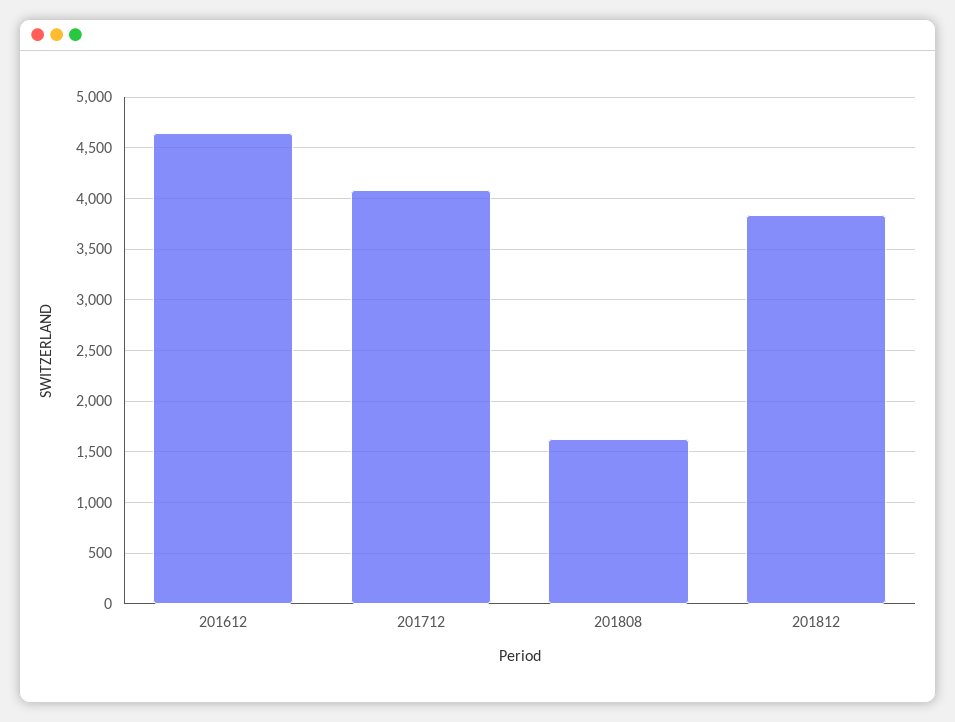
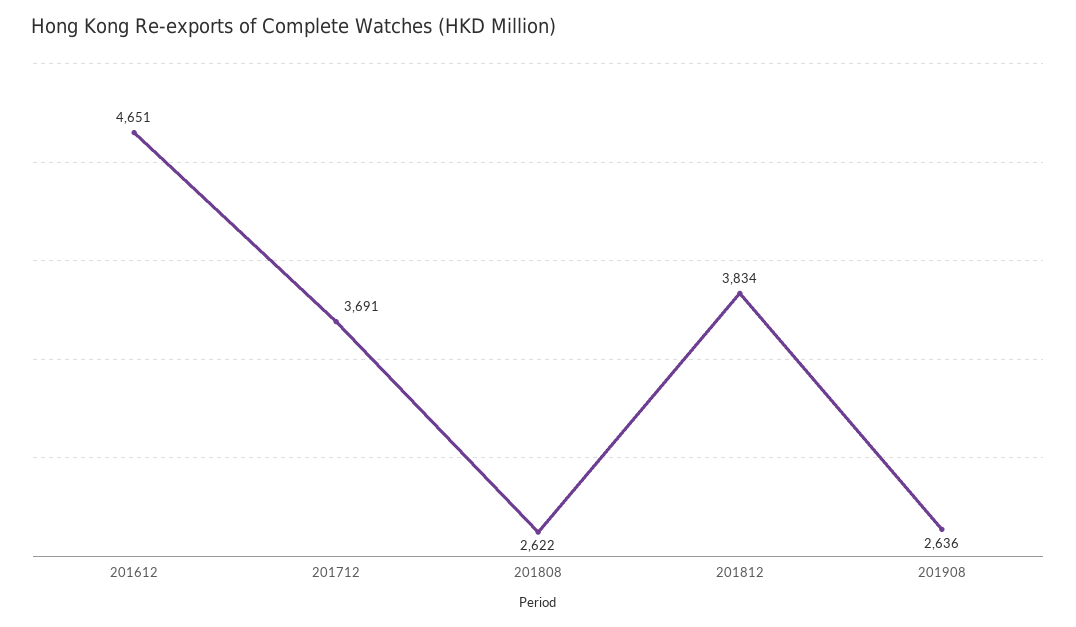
201712: 4100 -> 3691
201808: 1600 -> 2622
201908: none -> 2636

